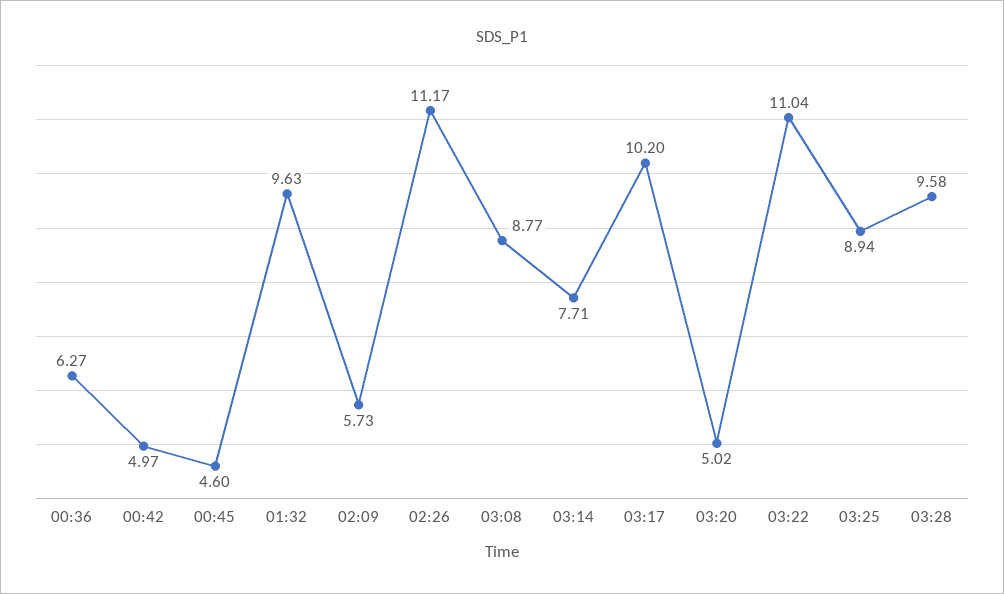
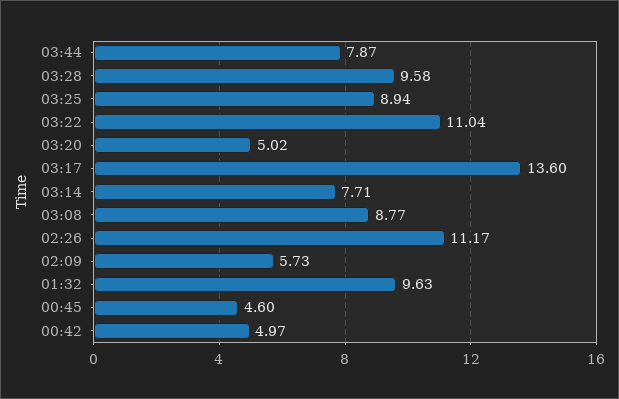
00:36: 6.27 -> none
03:17: 10.2 -> 13.6
03:44: none -> 7.87

